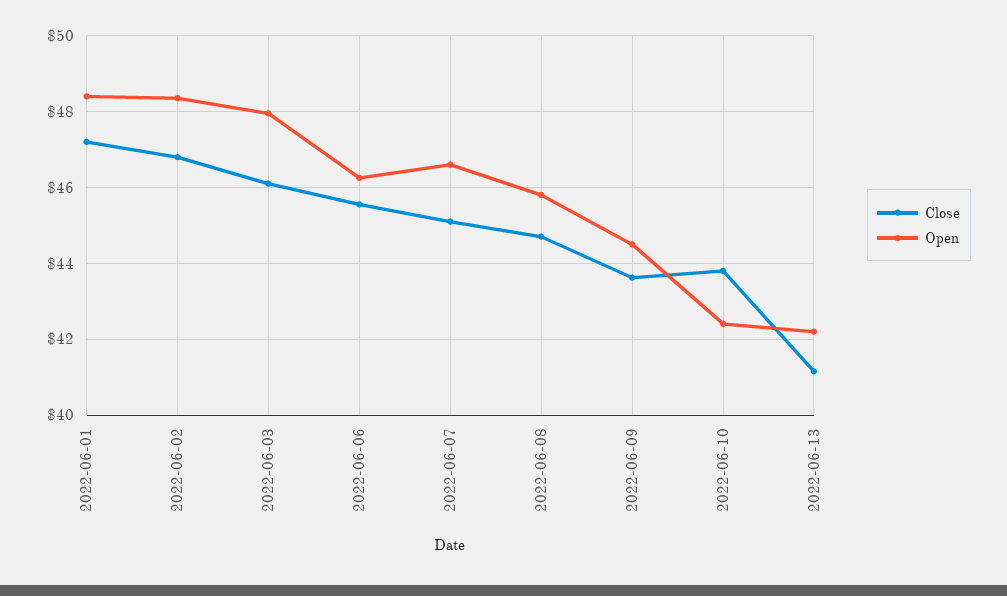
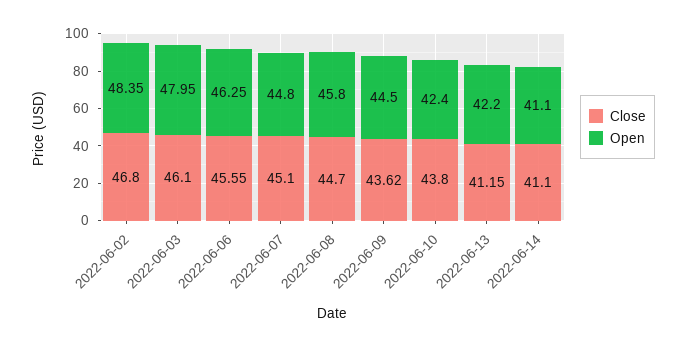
Close, 2022-06-01: 47.2 -> none
Open, 2022-06-01: 48.4 -> none
Open, 2022-06-07: 46.6 -> 44.8
Close, 2022-06-14: none -> 41.1
Open, 2022-06-14: none -> 41.1

